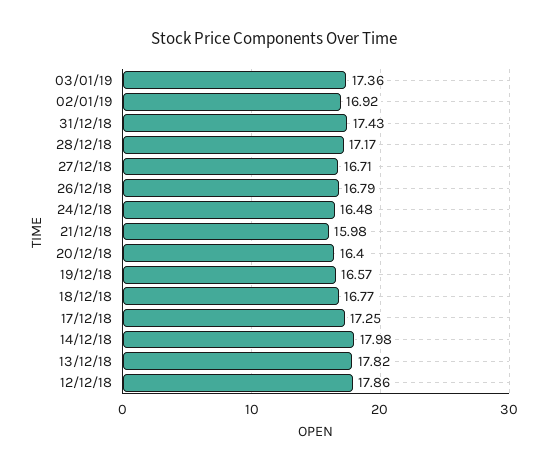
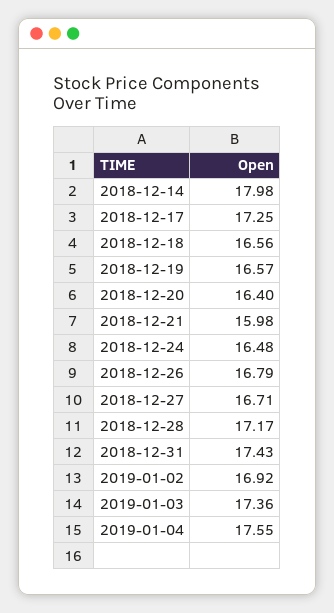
18/12/18: 16.77 -> 16.56
13/12/18: 17.82 -> none
12/12/18: 17.86 -> none
2019-01-04: none -> 17.55

